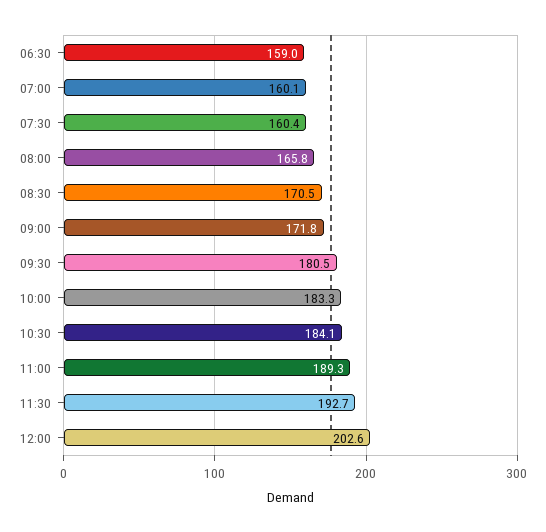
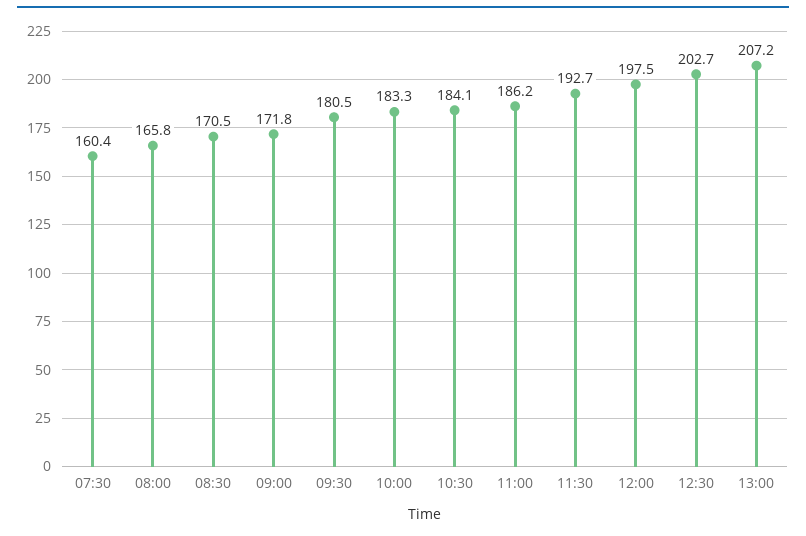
06:30: 159 -> none
07:00: 160.1 -> none
11:00: 189.3 -> 186.2
12:00: 202.6 -> 197.5
12:30: none -> 202.7
13:00: none -> 207.2

